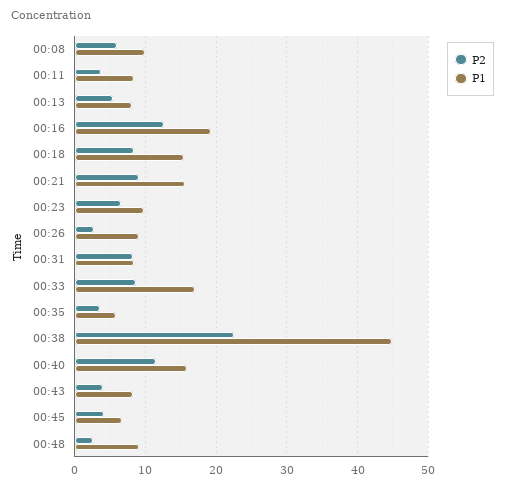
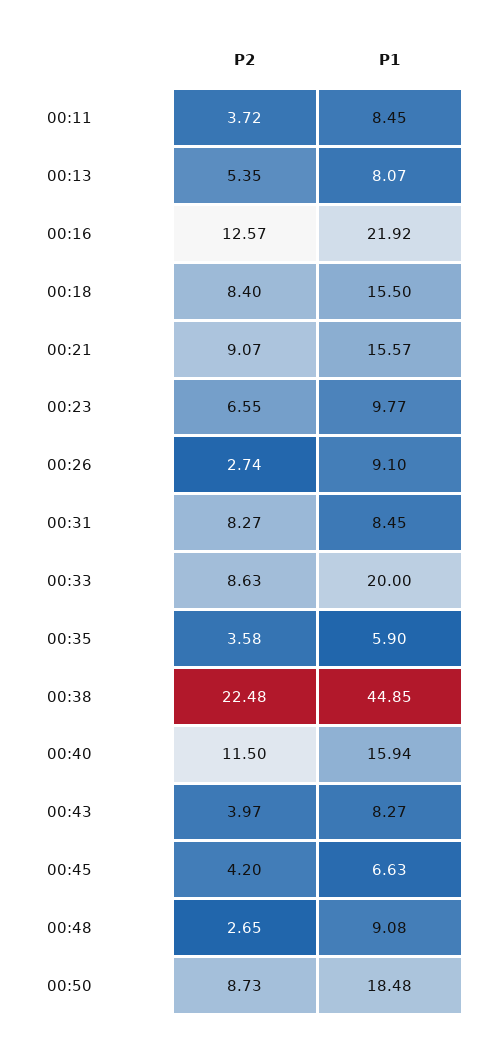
P2, 00:08: 6 -> none
P1, 00:08: 10 -> none
P1, 00:16: 19 -> 21.92
P1, 00:33: 17 -> 20
P2, 00:50: none -> 8.73
P1, 00:50: none -> 18.48

